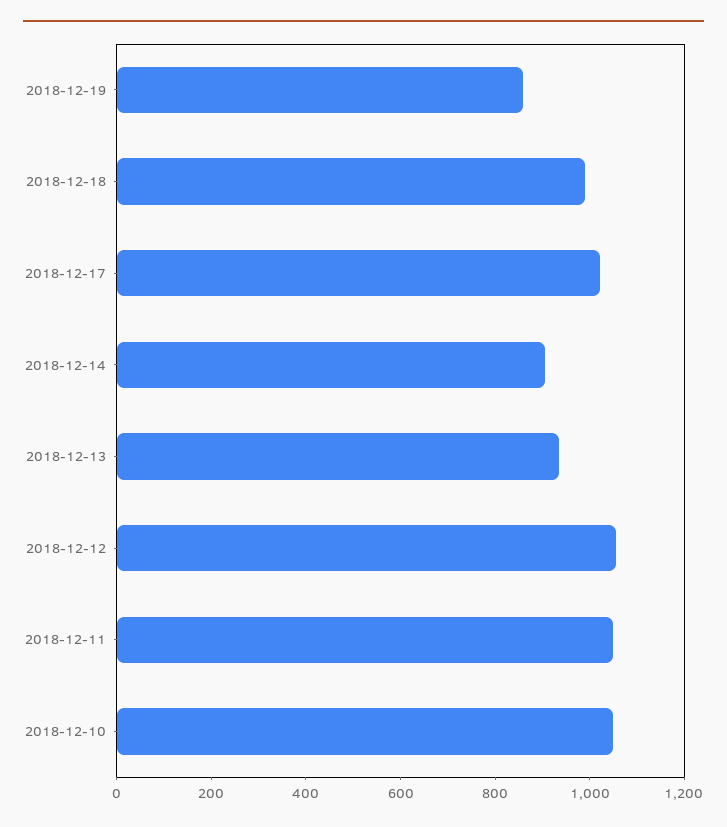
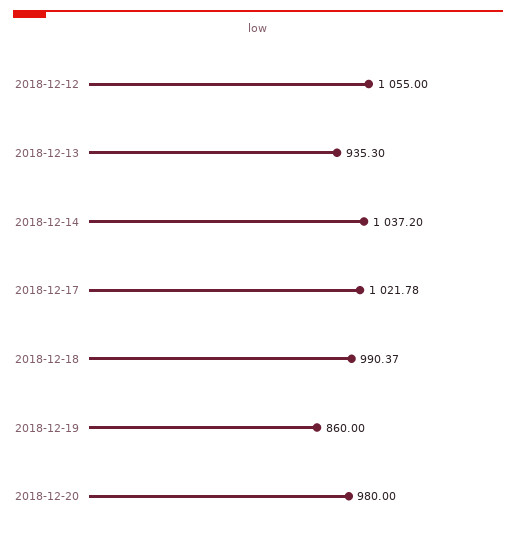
2018-12-14: 900 -> 1037.2
2018-12-11: 1050 -> none
2018-12-10: 1050 -> none
2018-12-20: none -> 980

